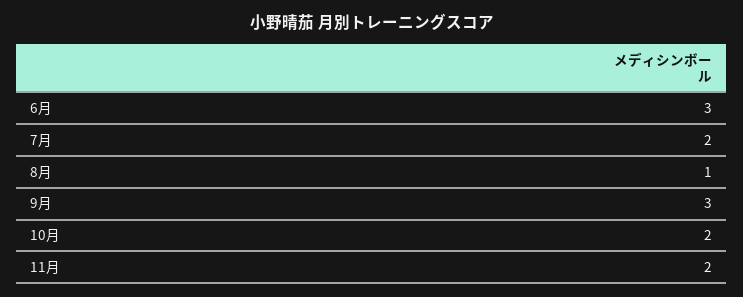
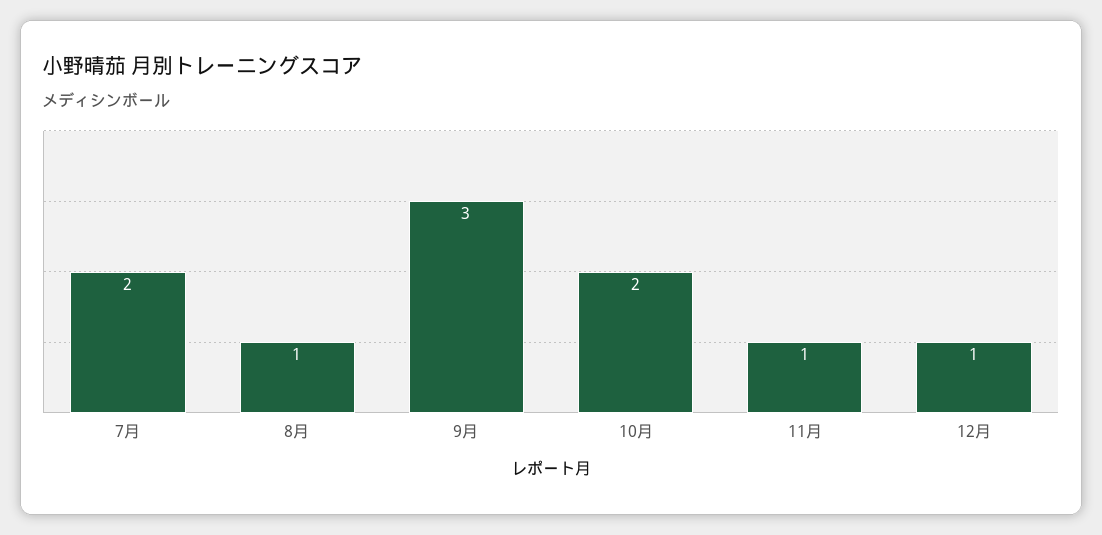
6月: 3 -> none
11月: 2 -> 1
12月: none -> 1

